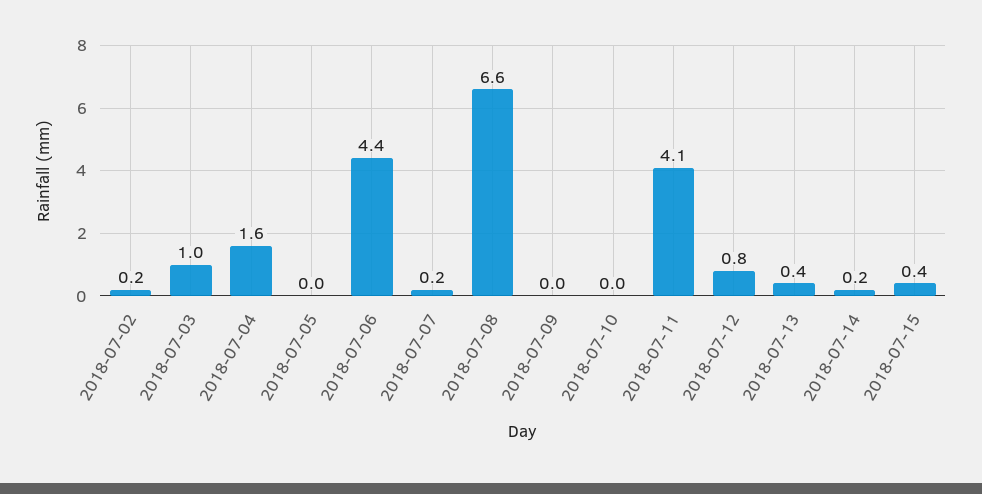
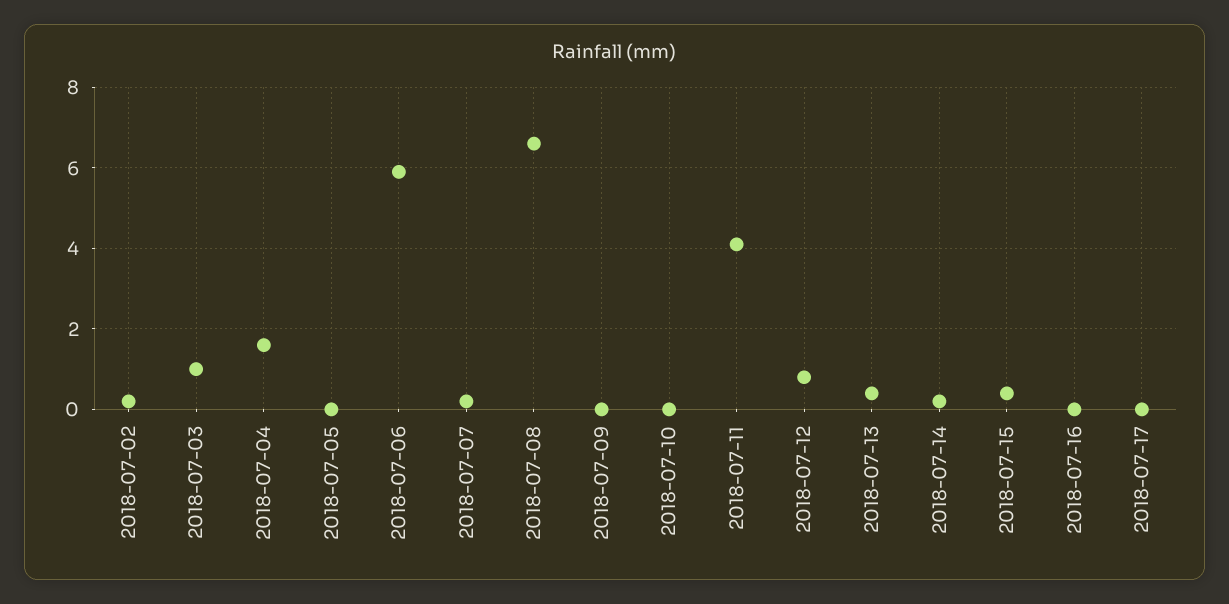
2018-07-06: 4.4 -> 6
2018-07-16: none -> 0
2018-07-17: none -> 0

